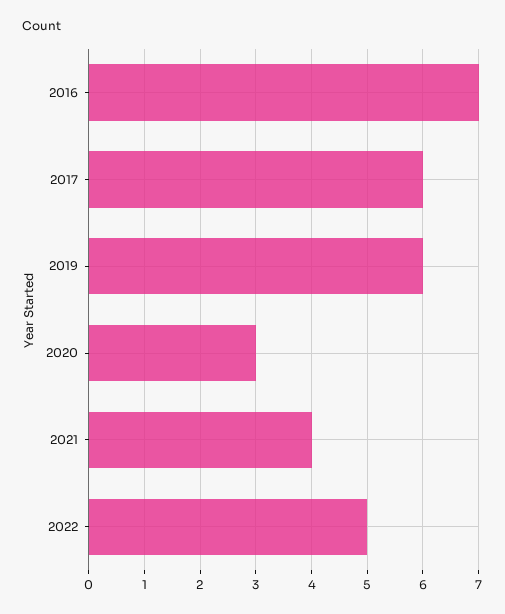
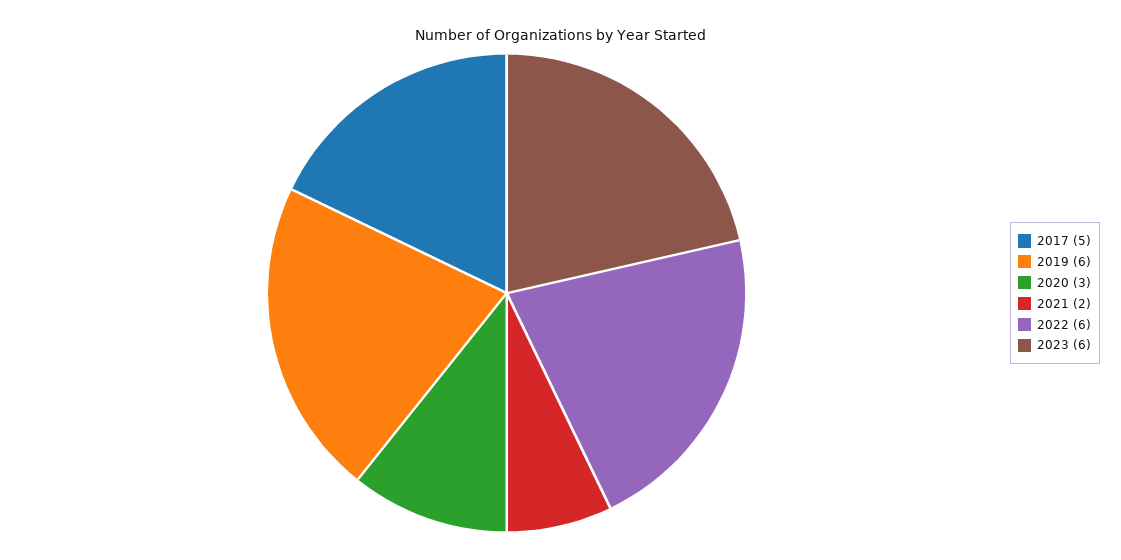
2016: 7 -> none
2017: 6 -> 5
2021: 4 -> 2
2022: 5 -> 6
2023: none -> 6

